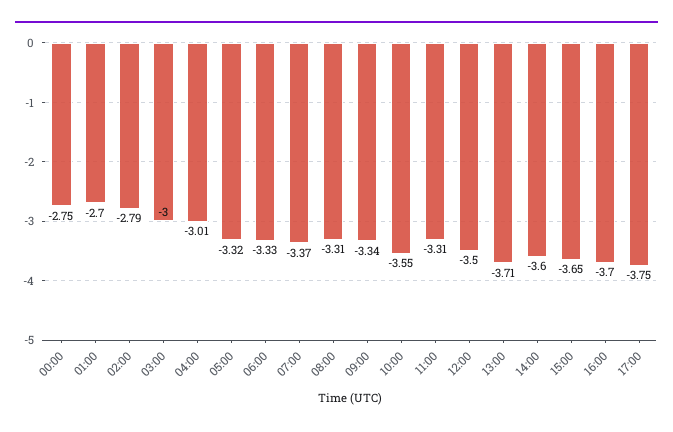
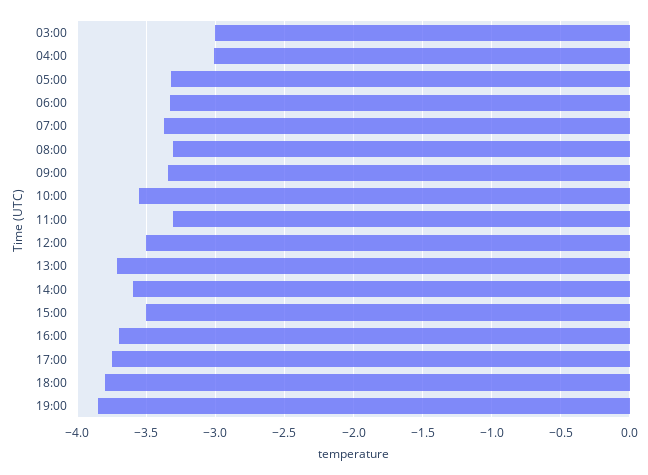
00:00: -2.75 -> none
01:00: -2.7 -> none
02:00: -2.79 -> none
15:00: -3.65 -> -3.5
18:00: none -> -3.8
19:00: none -> -3.85

